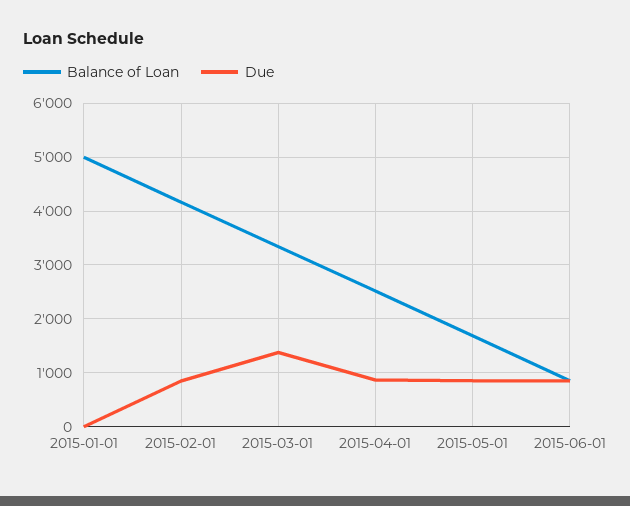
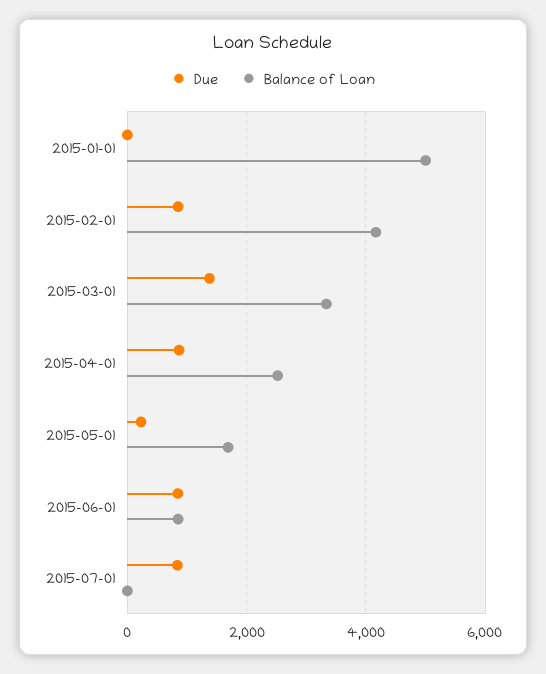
Due, 2015-05-01: 800 -> 200
Due, 2015-07-01: none -> 800
Balance of Loan, 2015-07-01: none -> 0

